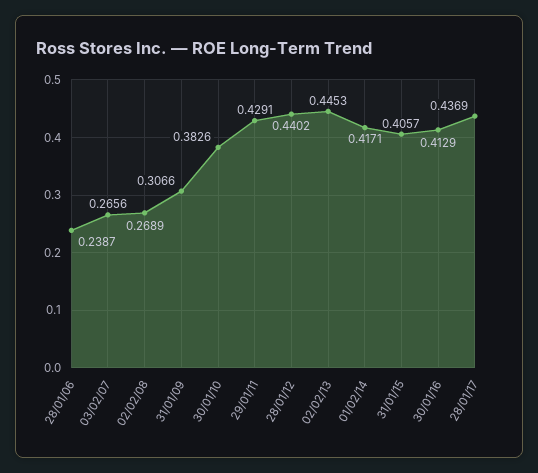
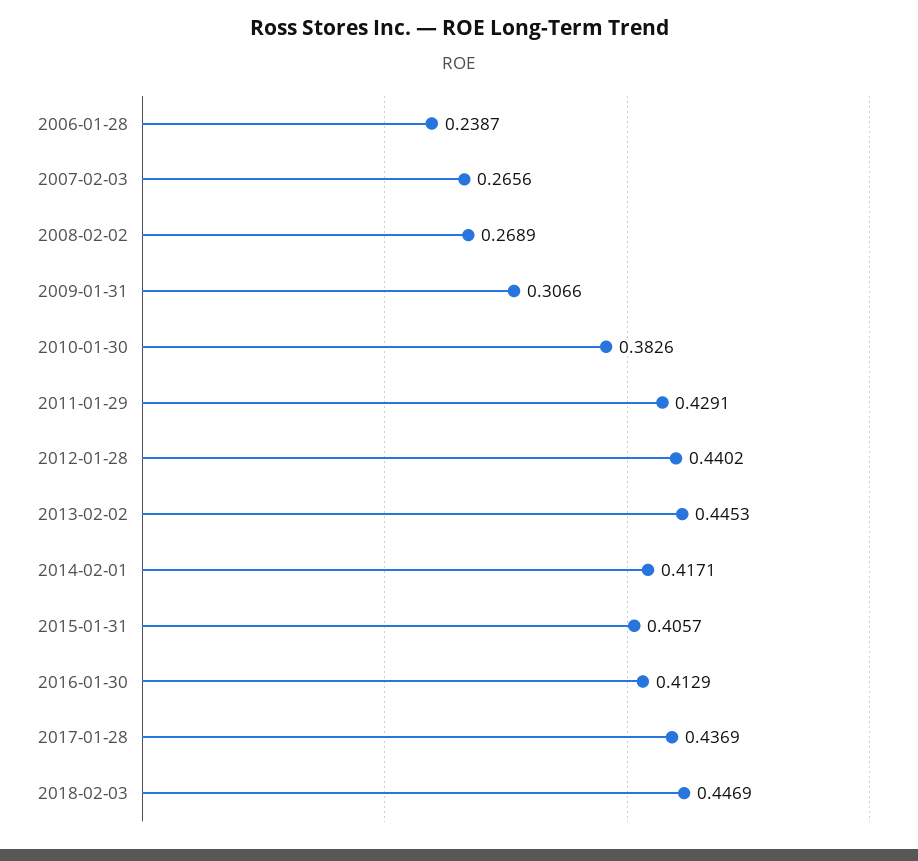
2018-02-03: none -> 0.4469

